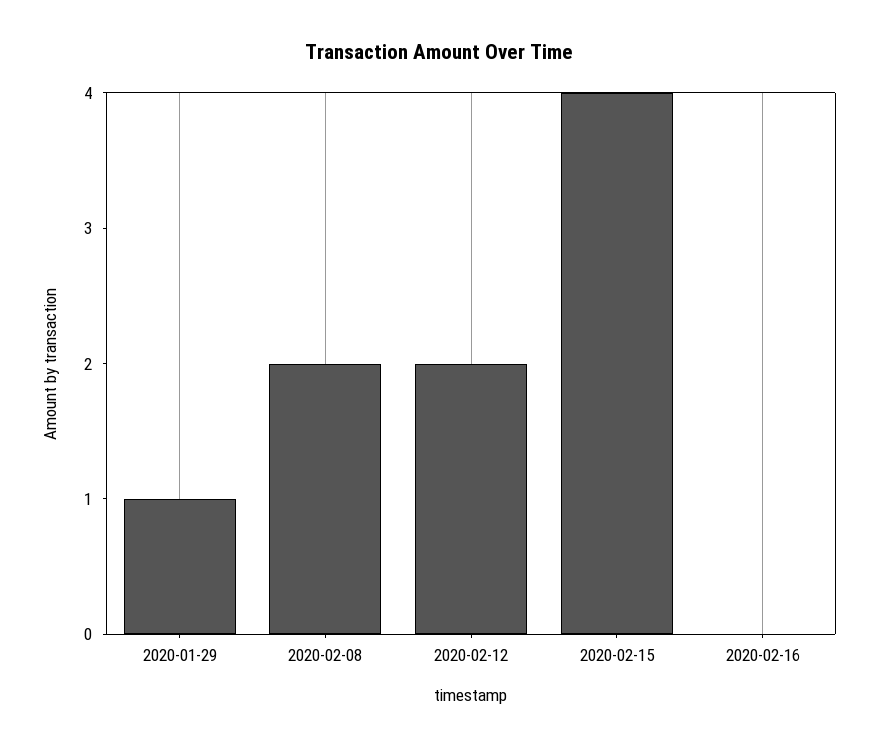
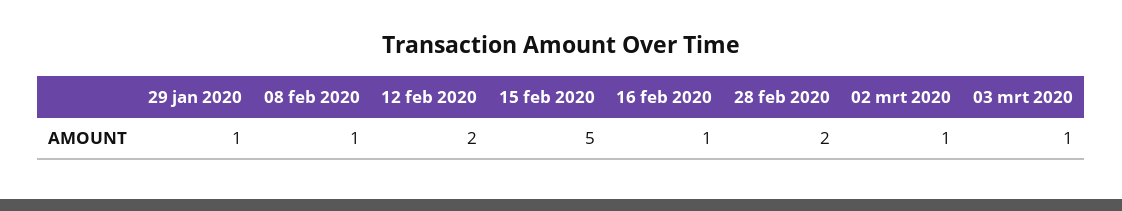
2020-02-08: 2 -> 1
2020-02-15: 4 -> 5
2020-02-16: 0 -> 1
28 feb 2020: none -> 2
02 mrt 2020: none -> 1
03 mrt 2020: none -> 1

